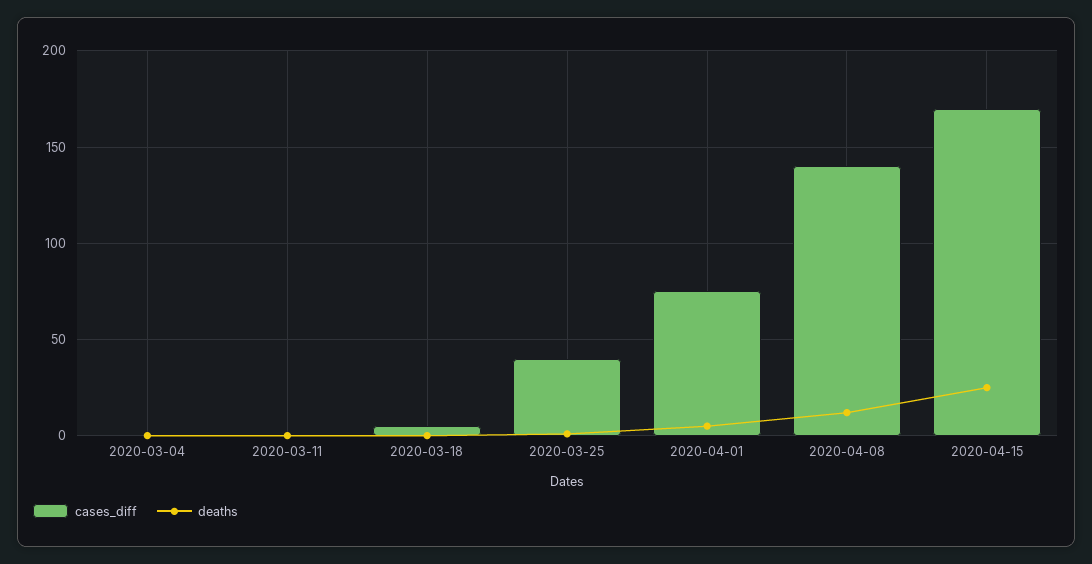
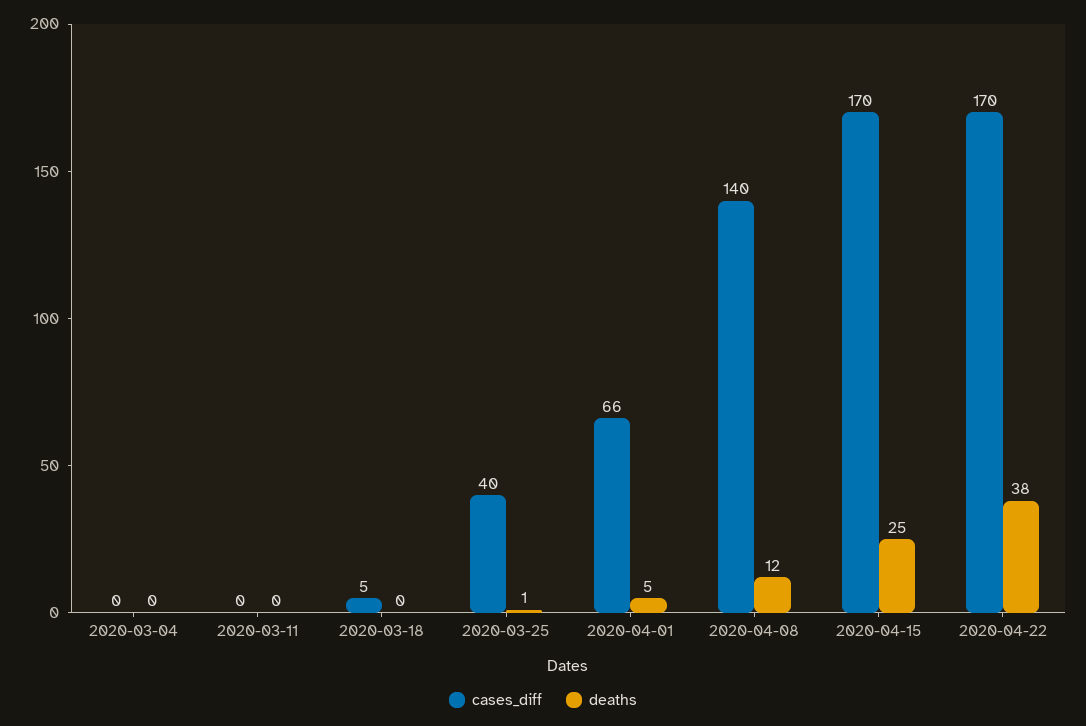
cases_diff, 2020-04-01: 75 -> 66
cases_diff, 2020-04-22: none -> 170
deaths, 2020-04-22: none -> 38

